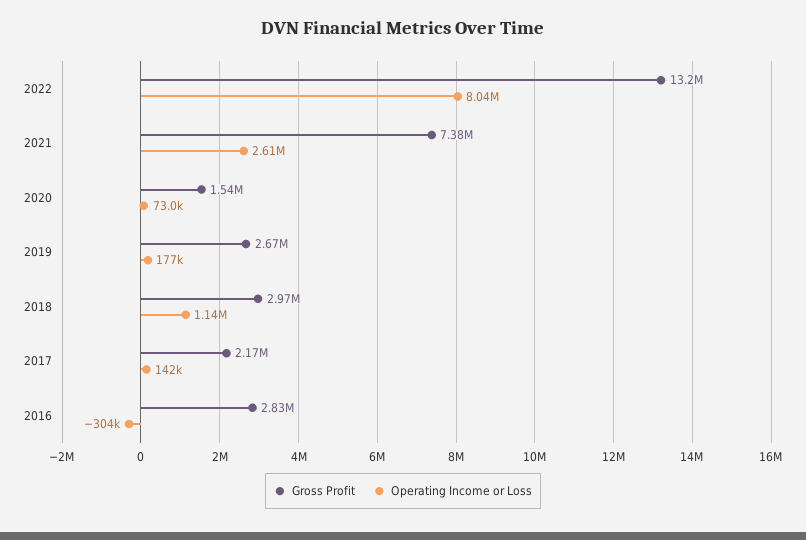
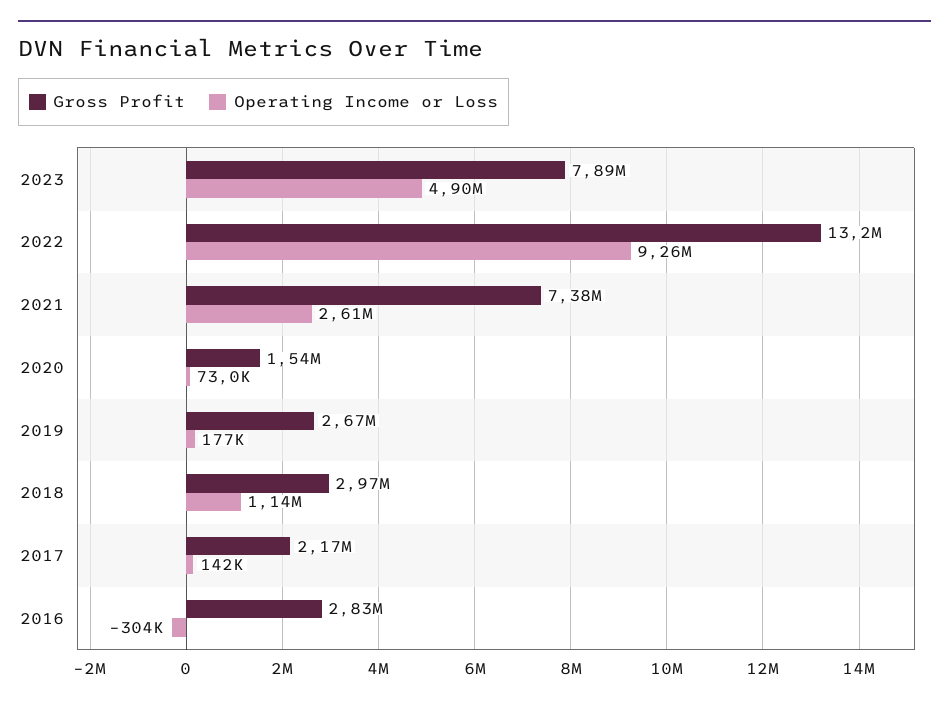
Operating Income or Loss, 2022: 8040000 -> 9260000
Gross Profit, 2023: none -> 7890000
Operating Income or Loss, 2023: none -> 4900000

